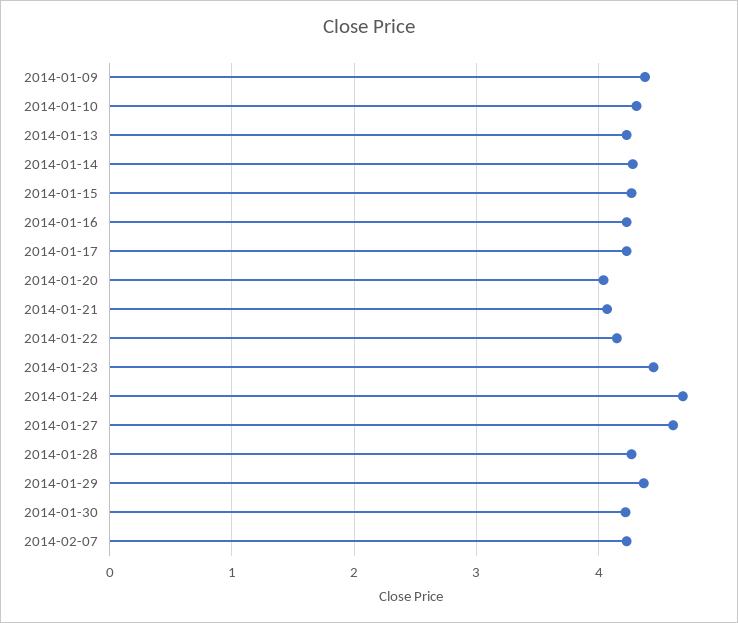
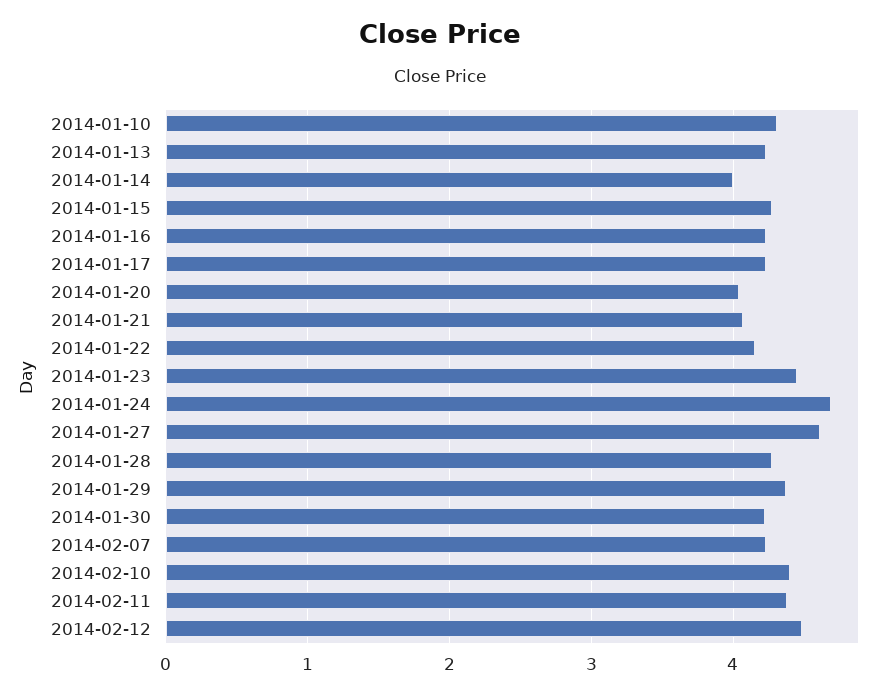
2014-01-09: 4.4 -> none
2014-01-14: 4.3 -> 4
2014-02-10: none -> 4.4
2014-02-11: none -> 4.4
2014-02-12: none -> 4.5

